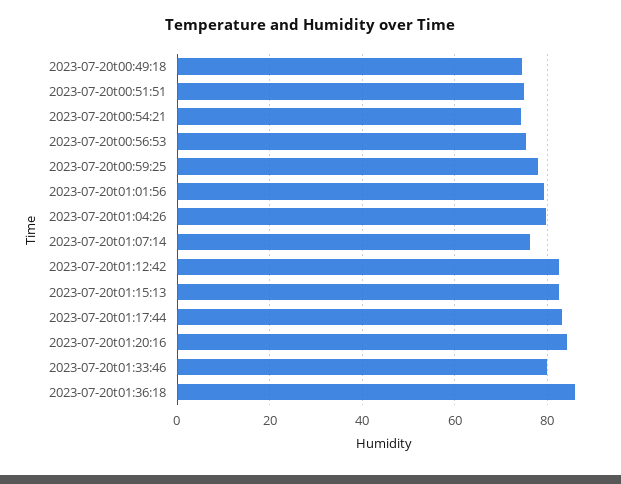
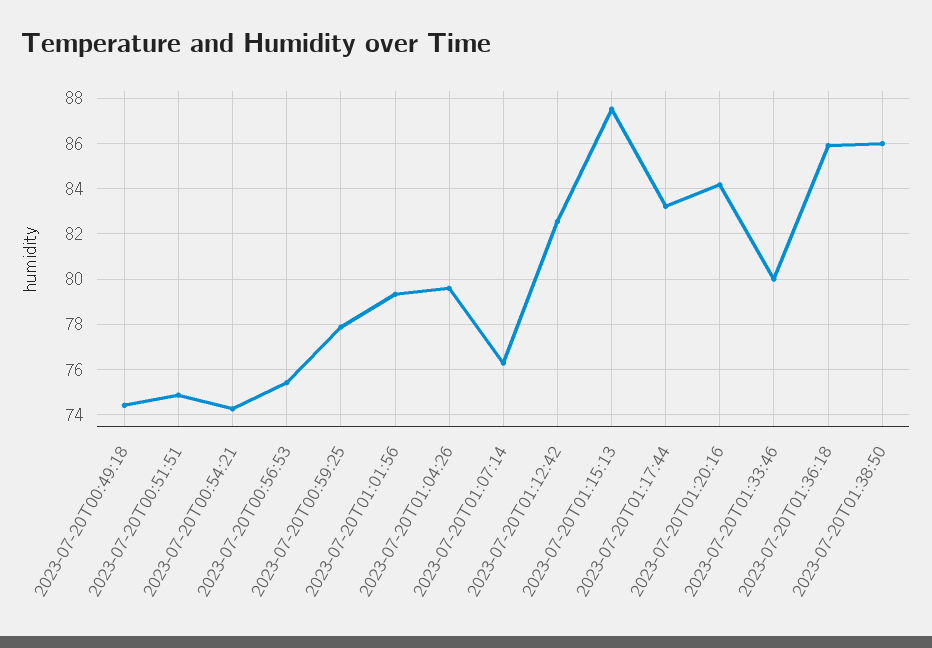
2023-07-20t01:15:13: 82 -> 87.5
2023-07-20T01:38:50: none -> 86

